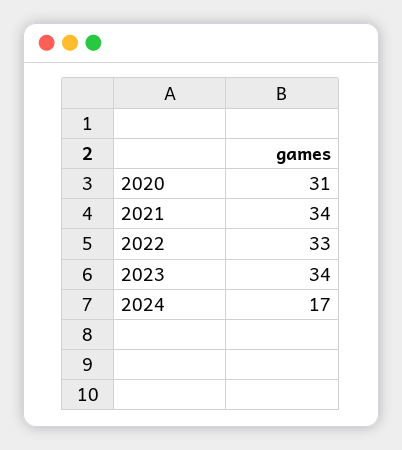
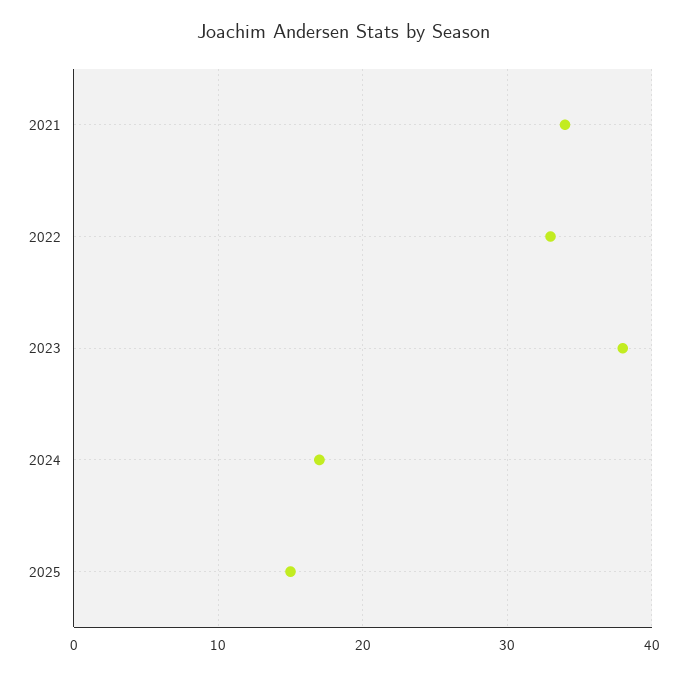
2020: 31 -> none
2023: 34 -> 38
2025: none -> 15

